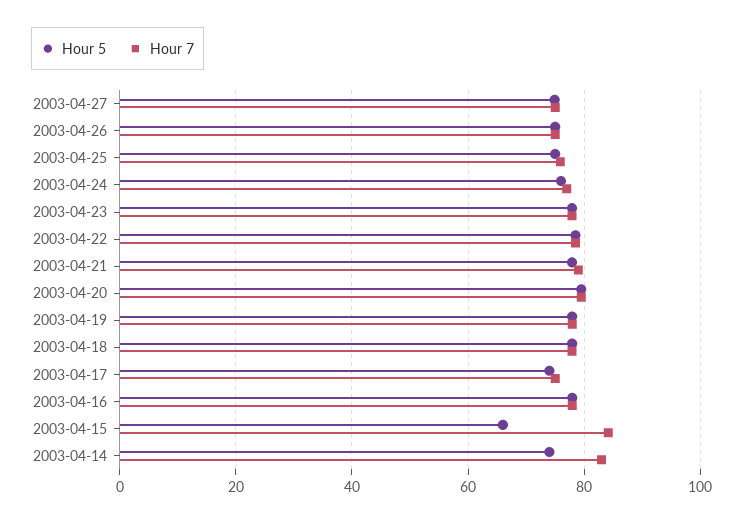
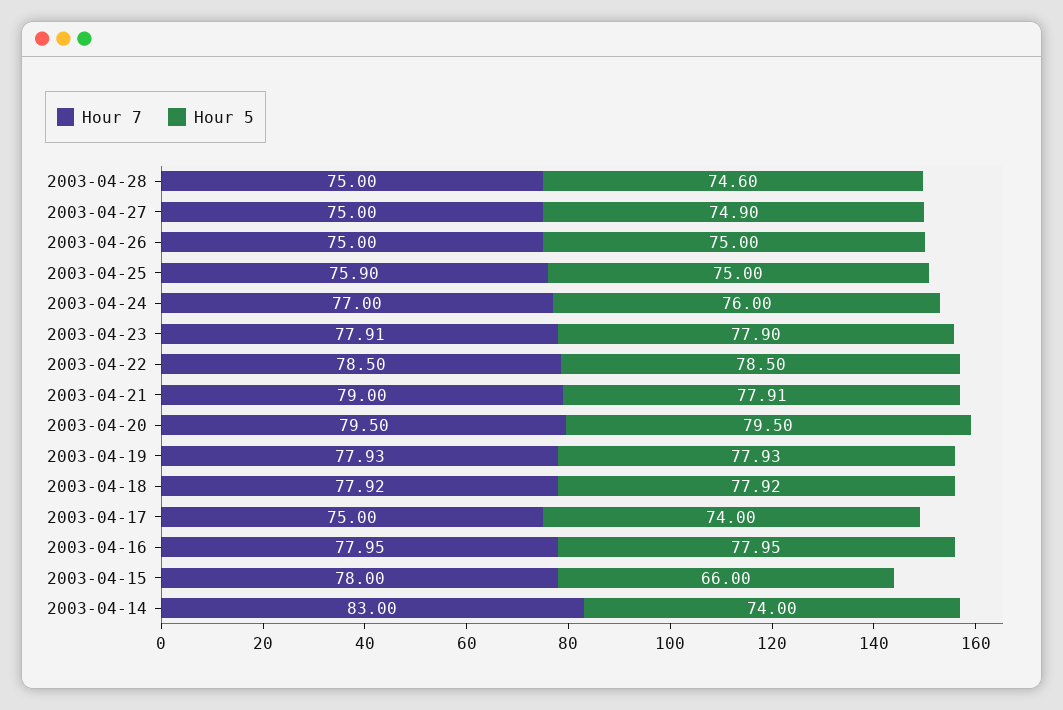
Hour 7, 2003-04-15: 84 -> 78
Hour 7, 2003-04-28: none -> 75
Hour 5, 2003-04-28: none -> 74.6

